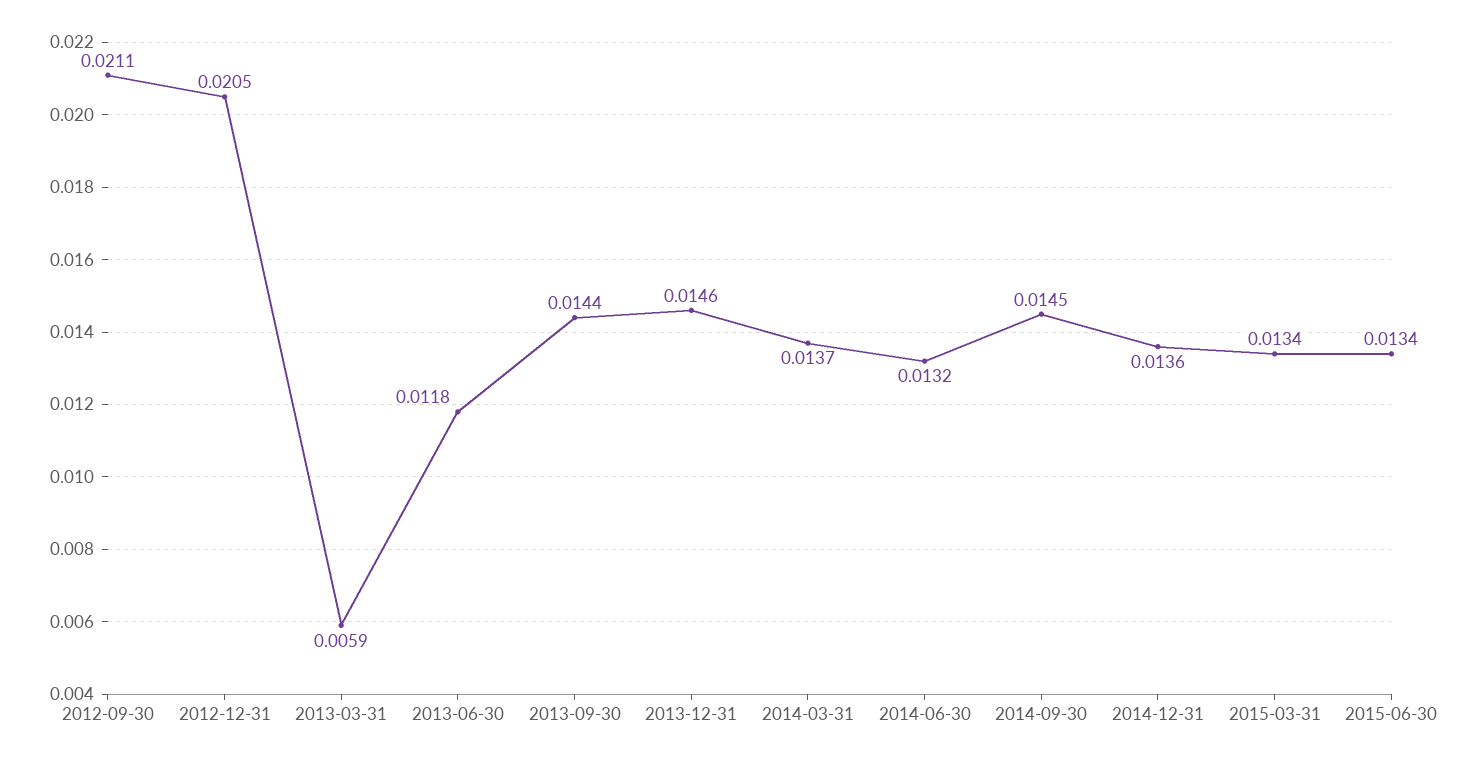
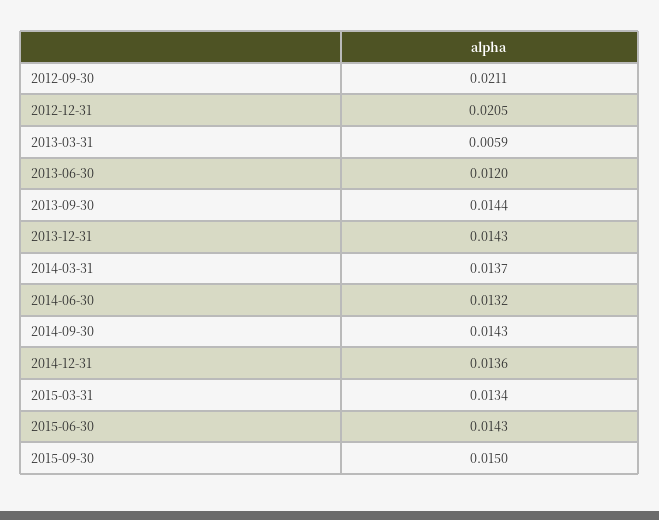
2013-06-30: 0.0118 -> 0.012
2013-12-31: 0.0146 -> 0.0143
2014-09-30: 0.0145 -> 0.0143
2015-06-30: 0.0134 -> 0.0143
2015-09-30: none -> 0.015

